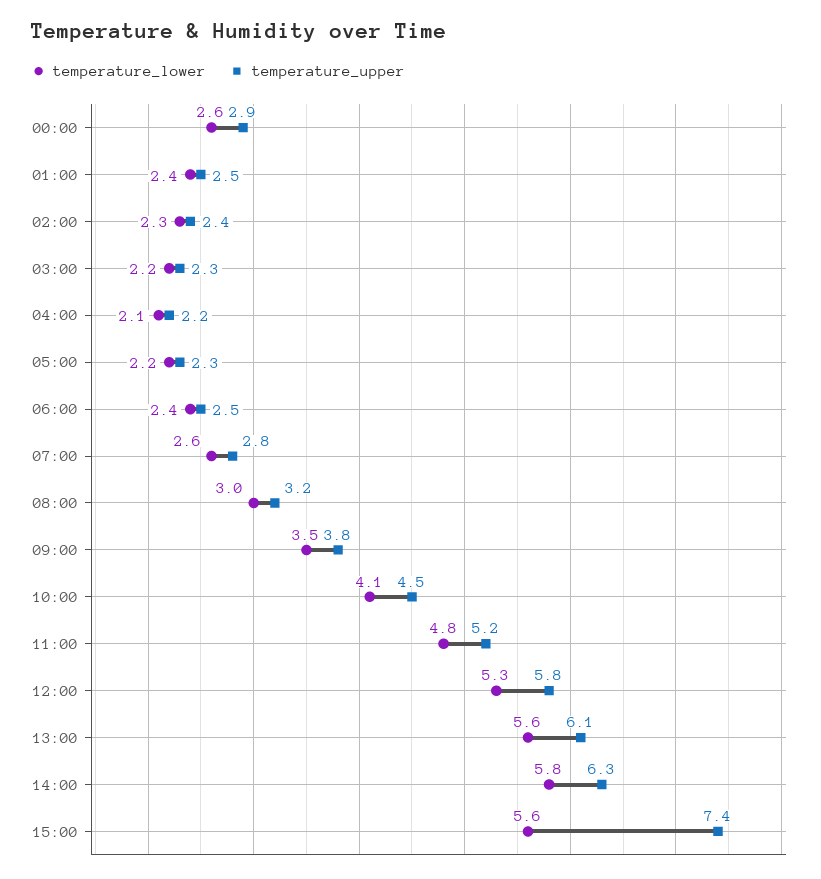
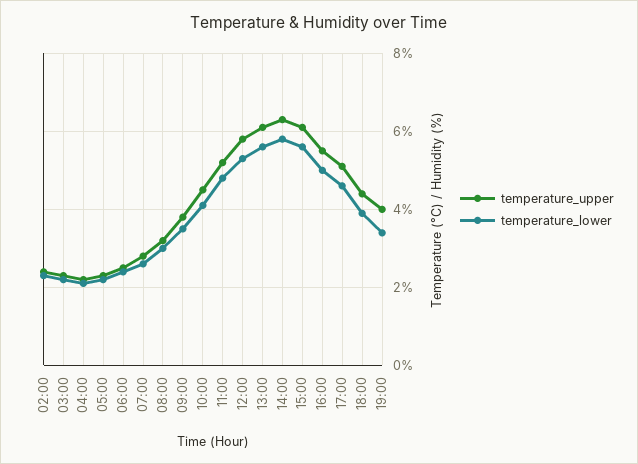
temperature_lower, 00:00: 2.6 -> none
temperature_upper, 00:00: 2.9 -> none
temperature_lower, 01:00: 2.4 -> none
temperature_upper, 01:00: 2.5 -> none
temperature_upper, 15:00: 7.4 -> 6
temperature_upper, 16:00: none -> 5.5
temperature_lower, 16:00: none -> 5
temperature_upper, 17:00: none -> 5
temperature_lower, 17:00: none -> 4.5
temperature_upper, 18:00: none -> 4.5
temperature_lower, 18:00: none -> 4
temperature_upper, 19:00: none -> 4
temperature_lower, 19:00: none -> 3.5

